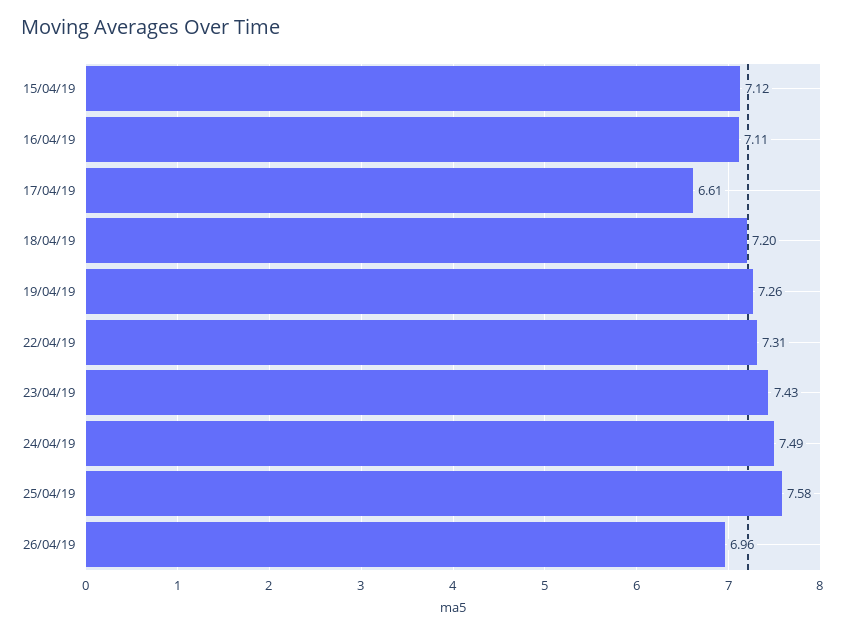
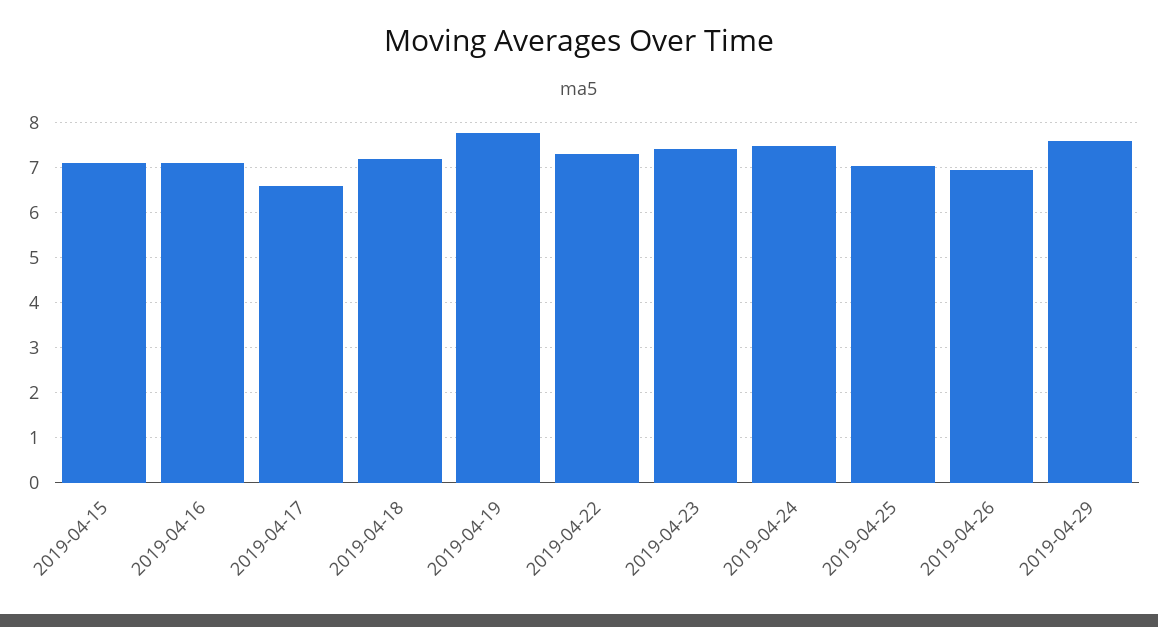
19/04/19: 7.26 -> 7.8
25/04/19: 7.58 -> 7
2019-04-29: none -> 7.6

